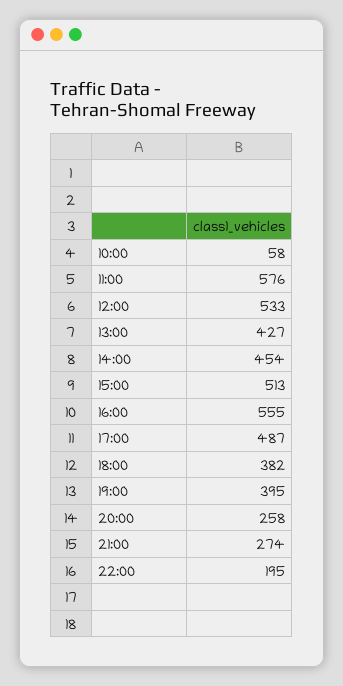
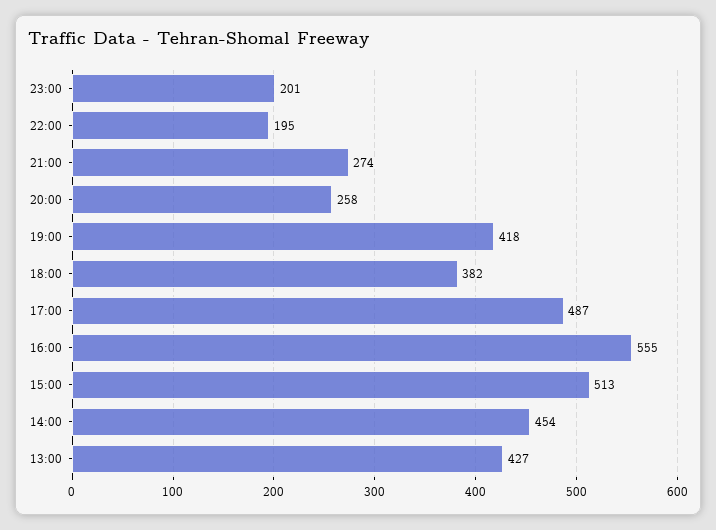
10:00: 58 -> none
11:00: 576 -> none
12:00: 533 -> none
19:00: 395 -> 418
23:00: none -> 201

